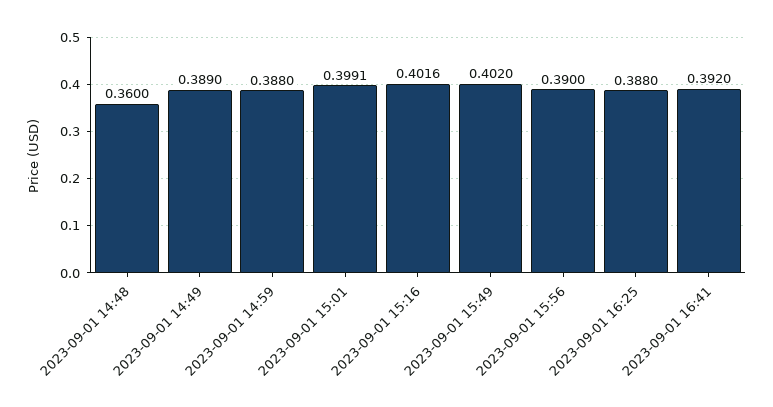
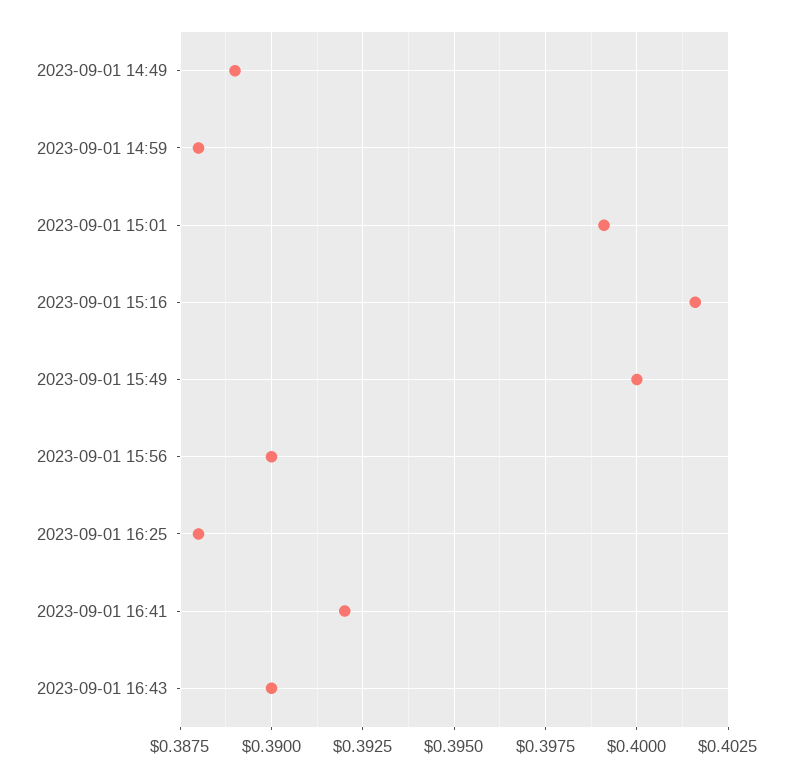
2023-09-01 14:48: 0.36 -> none
2023-09-01 15:49: 0.402 -> 0.4
2023-09-01 16:43: none -> 0.39

